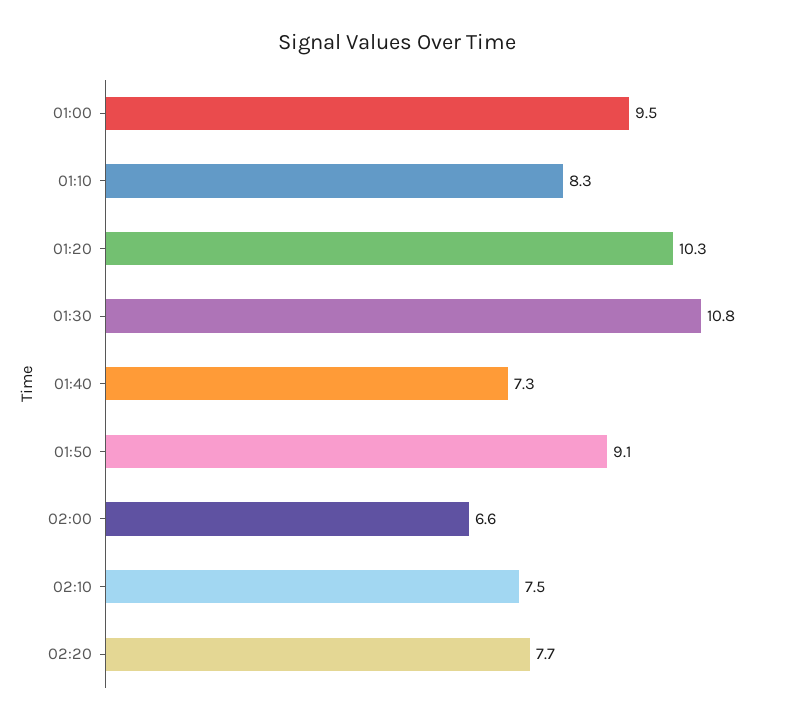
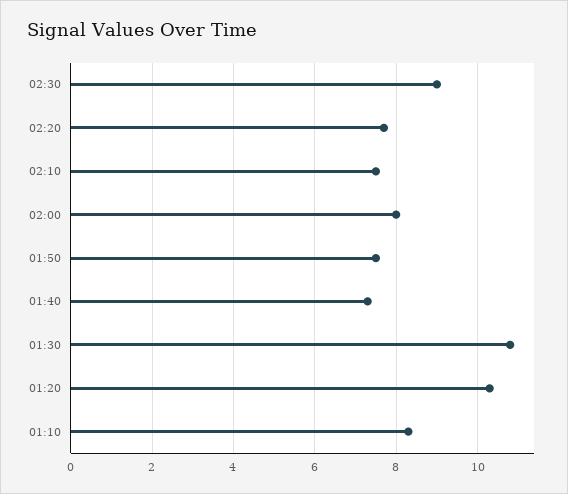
01:00: 9.5 -> none
01:50: 9.1 -> 7.5
02:00: 6.6 -> 8
02:30: none -> 9

